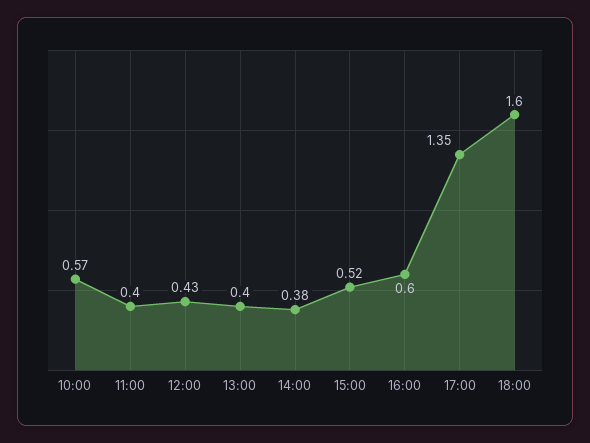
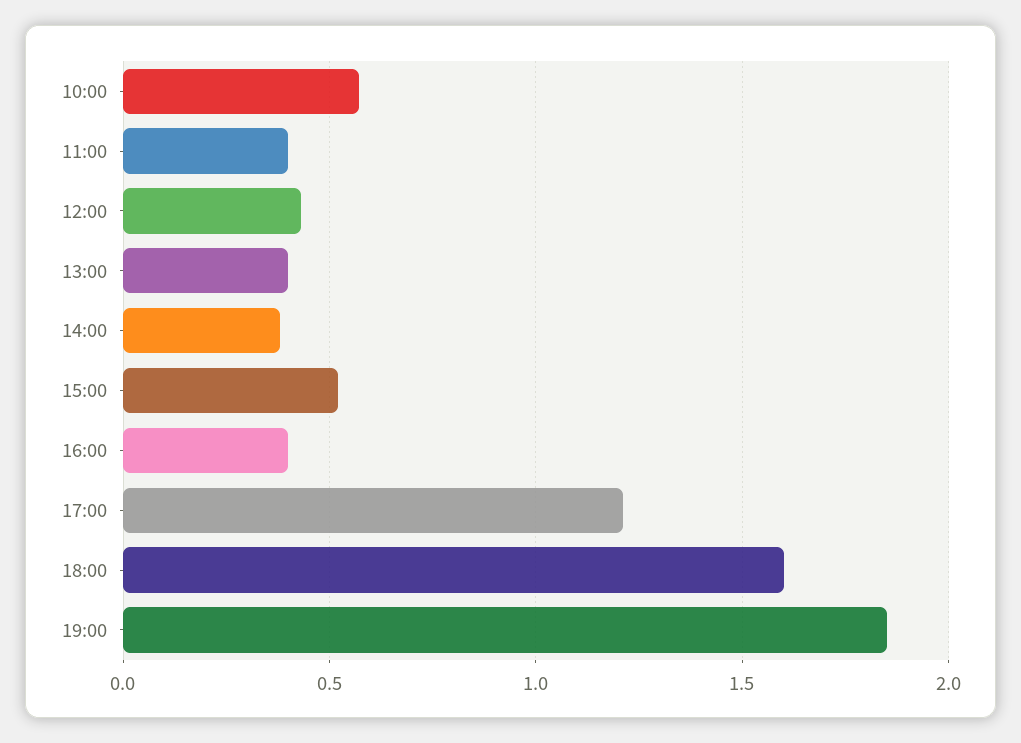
16:00: 0.6 -> 0.4
17:00: 1.35 -> 1.2
19:00: none -> 1.85

